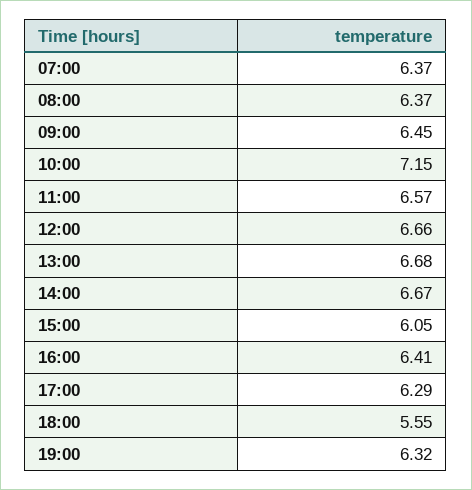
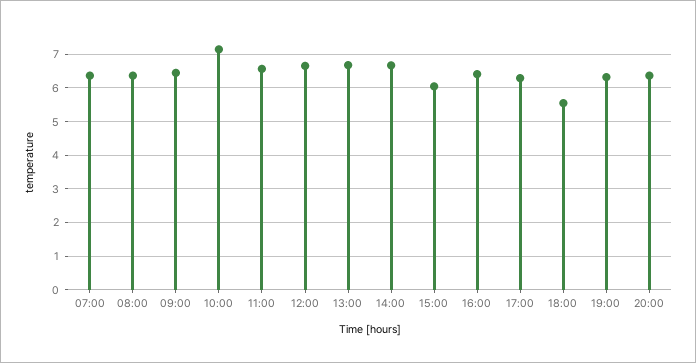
20:00: none -> 6.4

